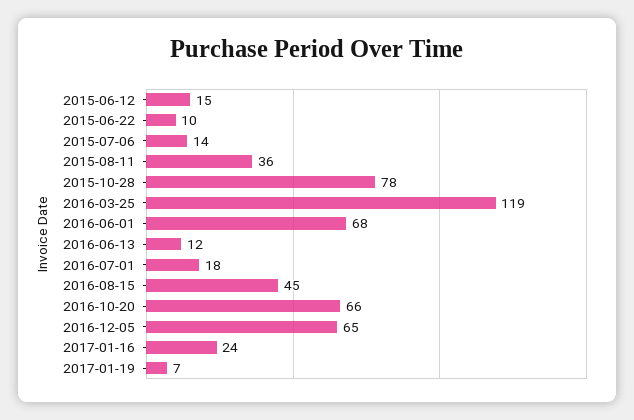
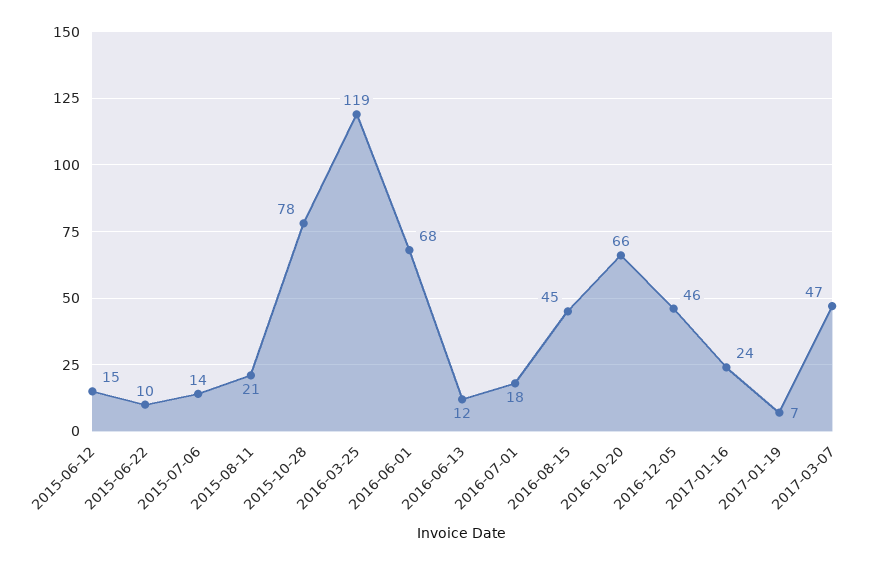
2015-08-11: 36 -> 21
2016-12-05: 65 -> 46
2017-03-07: none -> 47

